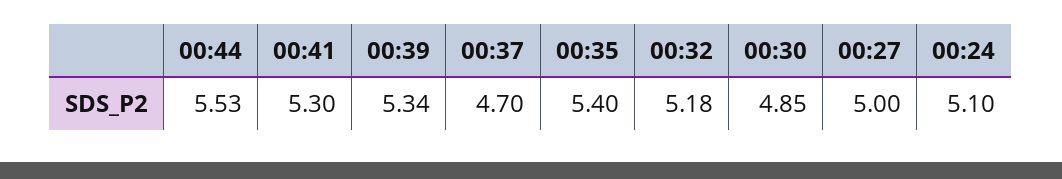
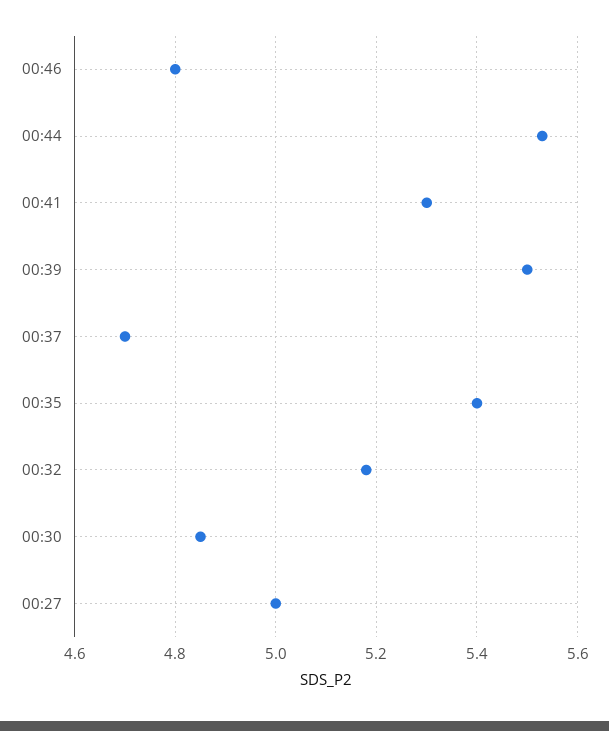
00:39: 5.34 -> 5.5
00:24: 5.1 -> none
00:46: none -> 4.8

